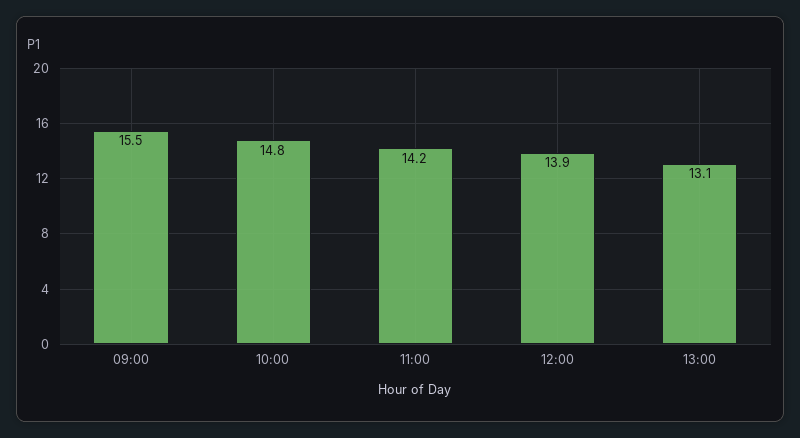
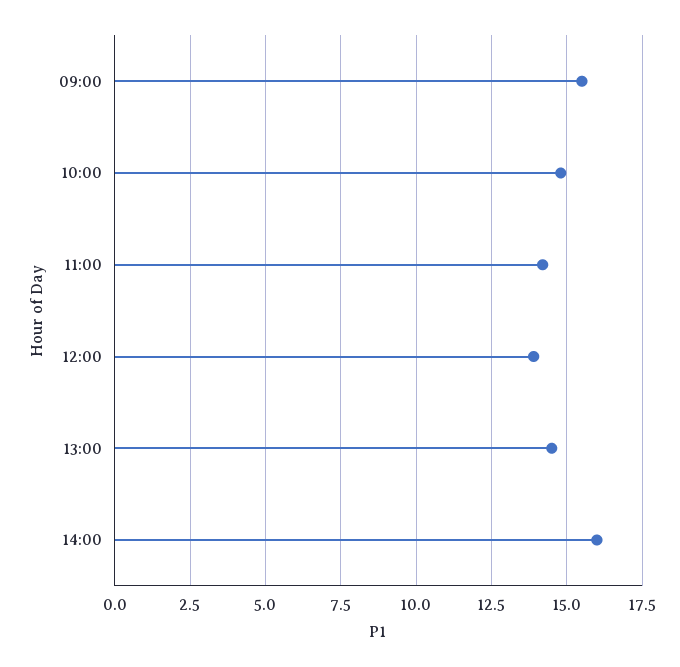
13:00: 13.1 -> 14.5
14:00: none -> 16

